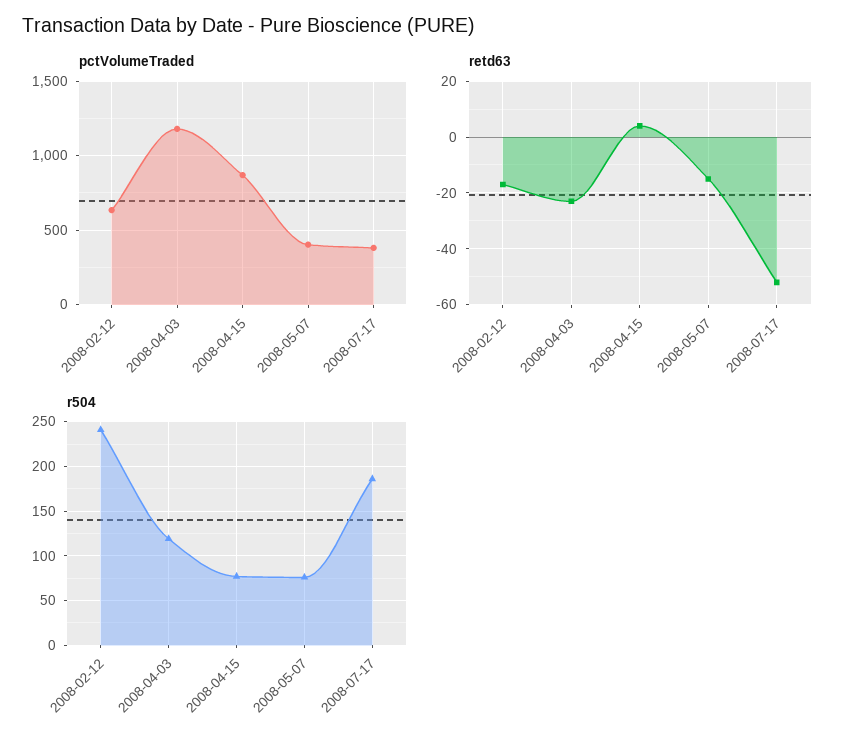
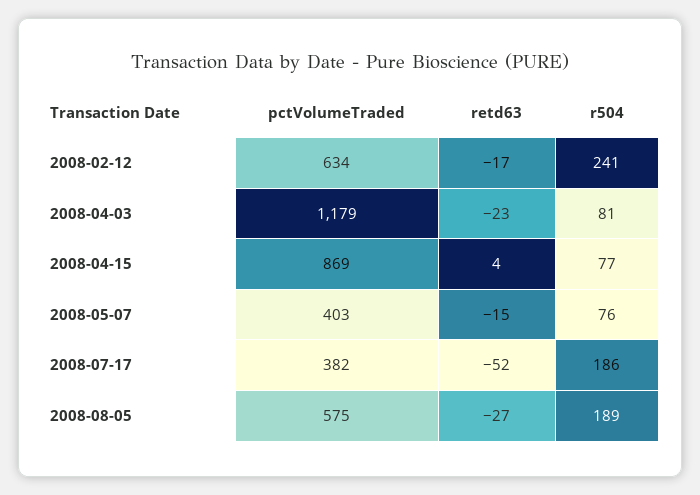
r504, 2008-04-03: 120 -> 81
pctVolumeTraded, 2008-08-05: none -> 575
retd63, 2008-08-05: none -> -27
r504, 2008-08-05: none -> 189

